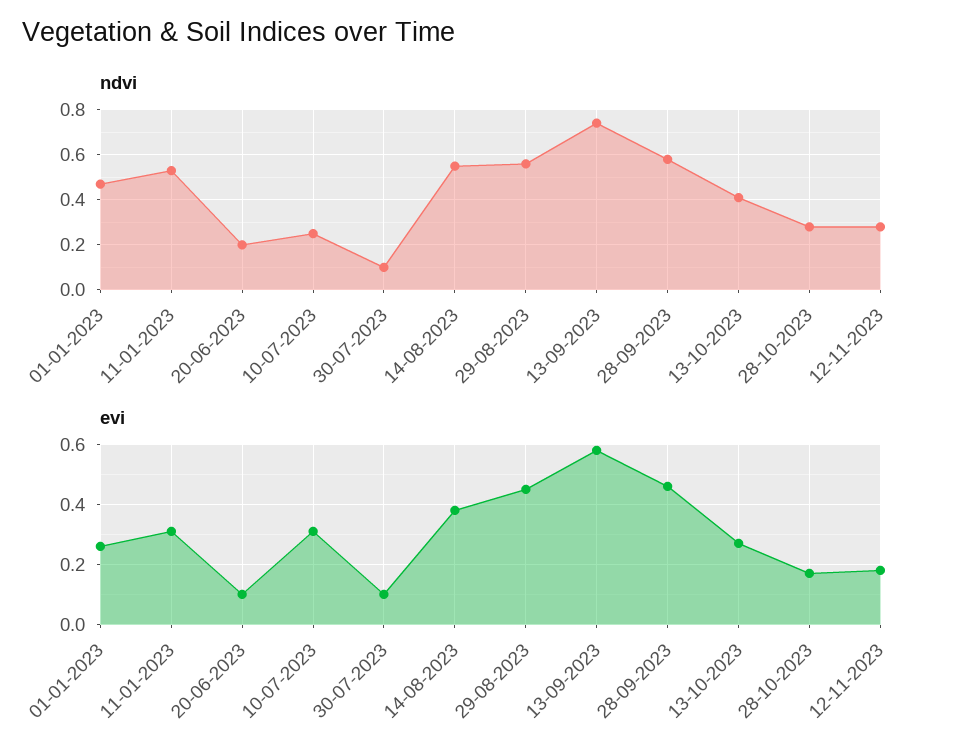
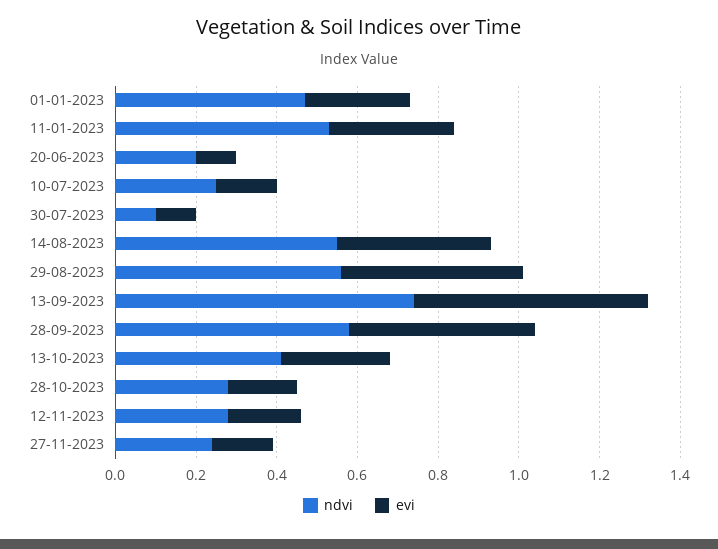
evi, 10-07-2023: 0.3 -> 0.15
ndvi, 27-11-2023: none -> 0.25
evi, 27-11-2023: none -> 0.15

